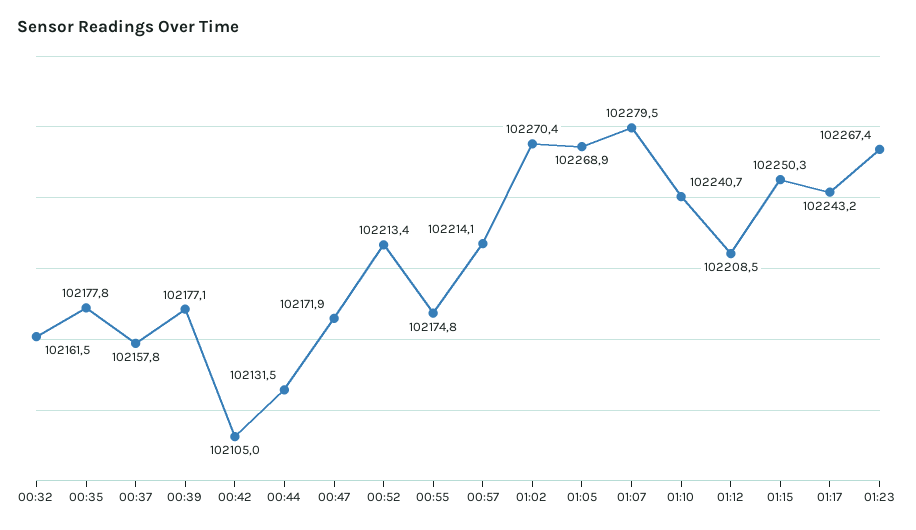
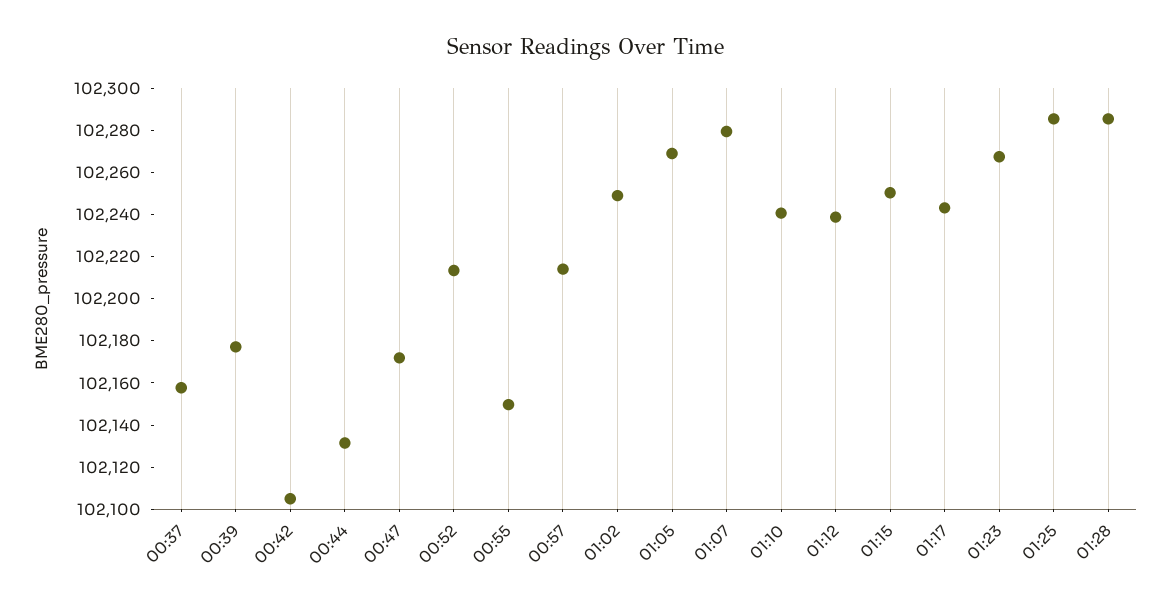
00:32: 102161.5 -> none
00:35: 102177.8 -> none
00:55: 102174.8 -> 102150
01:02: 102270.4 -> 102250
01:12: 102208.5 -> 102240
01:25: none -> 102285
01:28: none -> 102285

